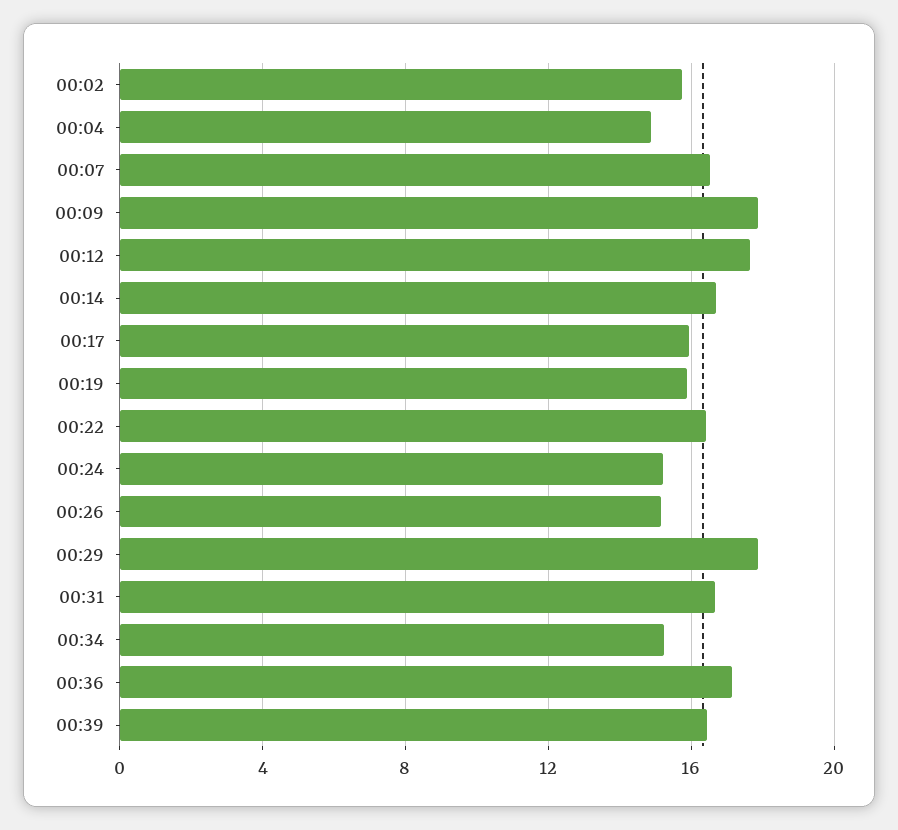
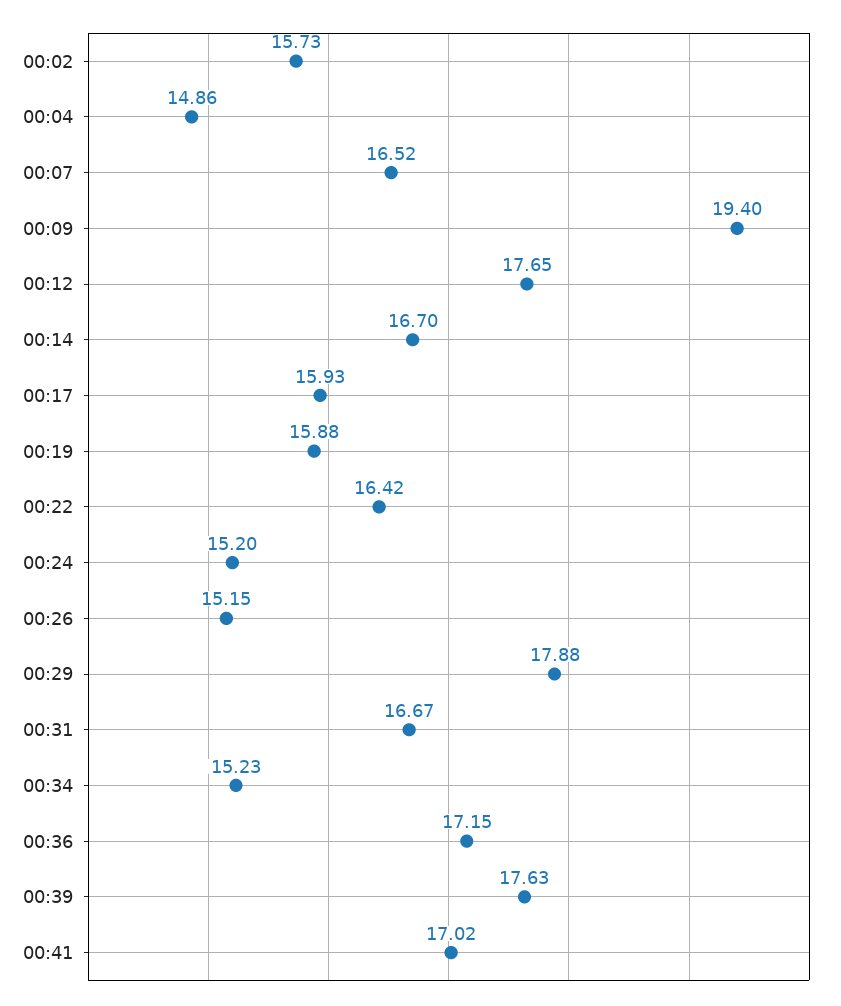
00:09: 18 -> 19.4
00:39: 16.5 -> 17.63
00:41: none -> 17.02

